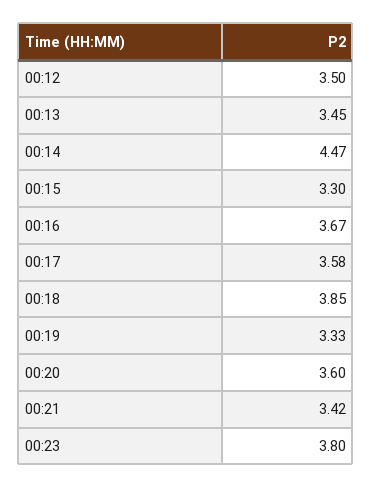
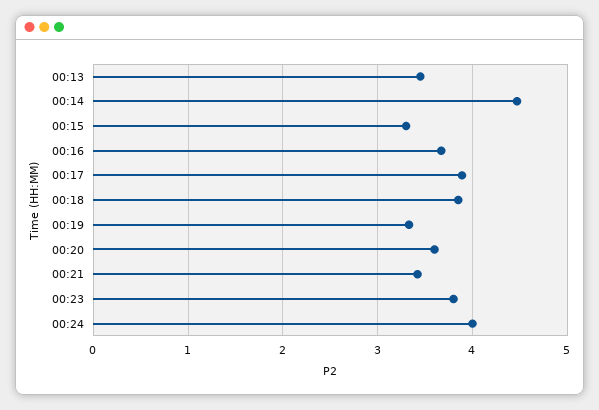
00:12: 3.5 -> none
00:17: 3.58 -> 3.9
00:24: none -> 4

